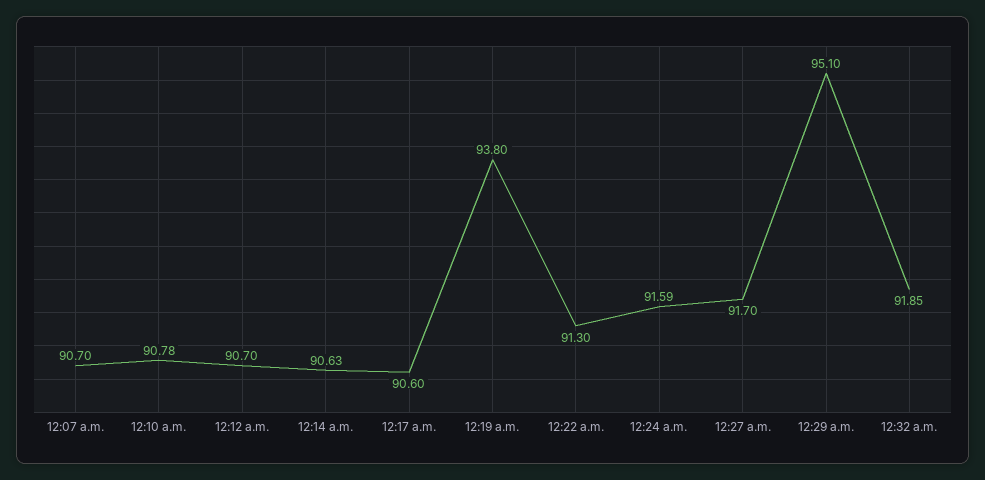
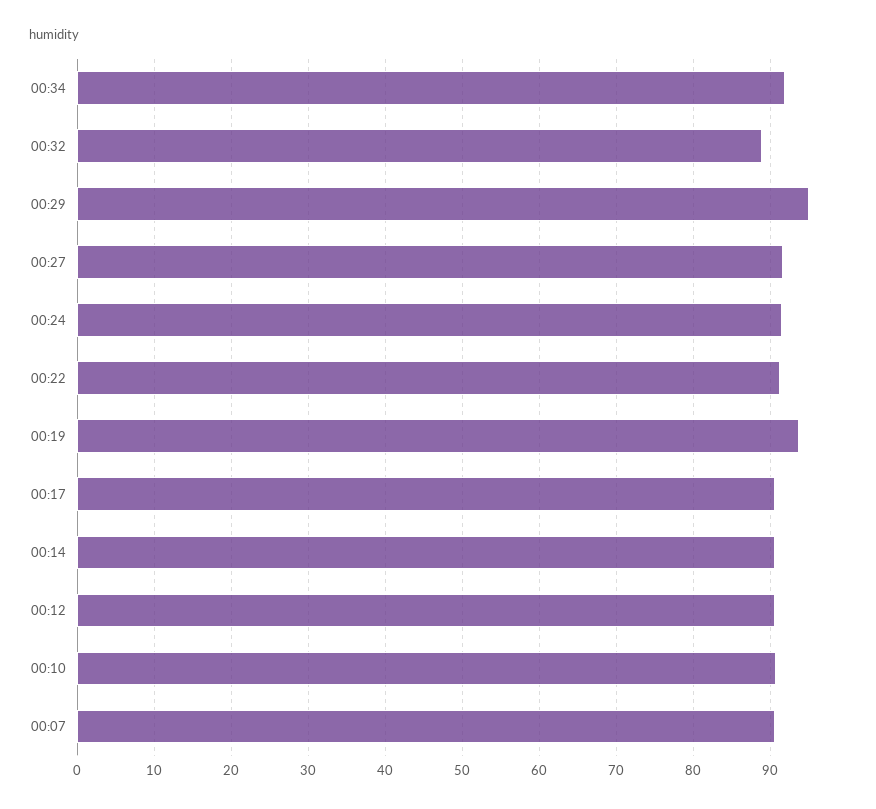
12:32 a.m.: 91.85 -> 89
00:34: none -> 92

